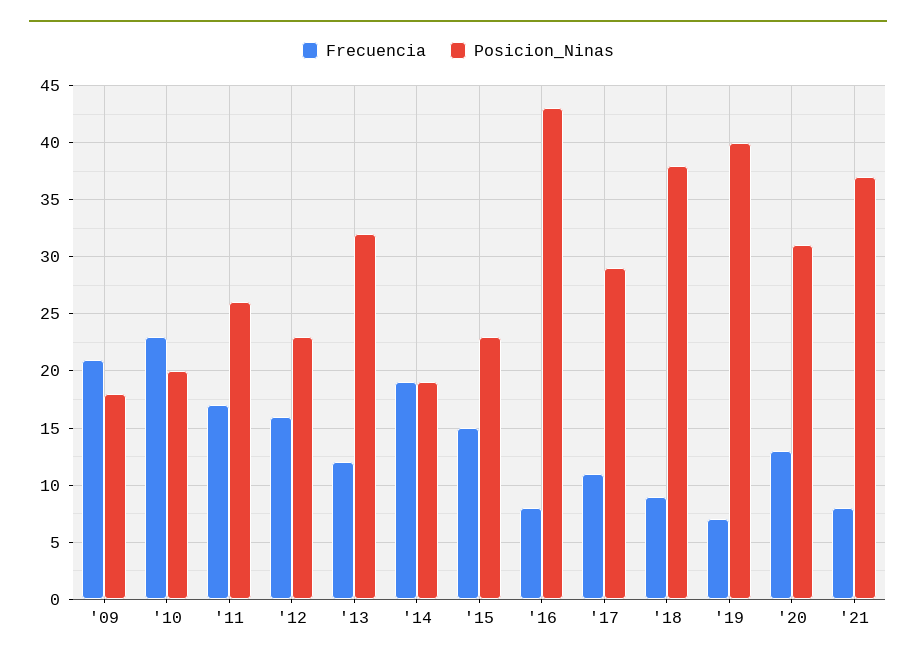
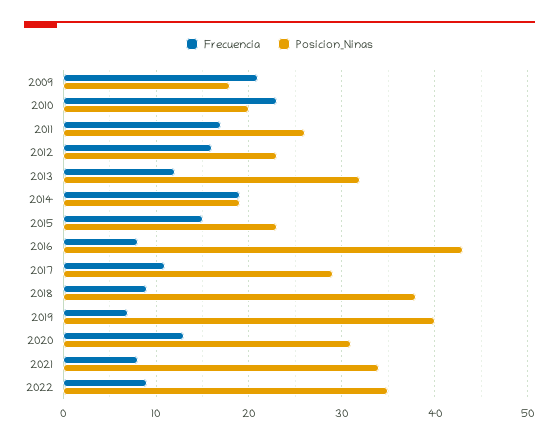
Posicion_Ninas, '21: 37 -> 34
Frecuencia, 2022: none -> 9
Posicion_Ninas, 2022: none -> 35

